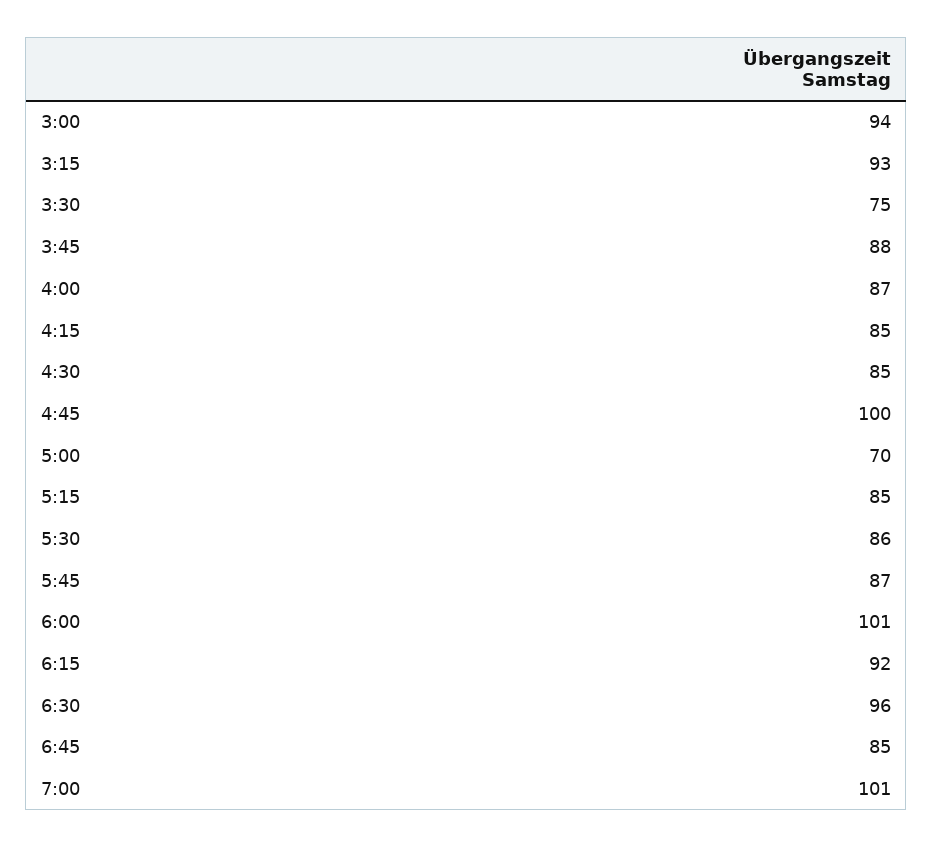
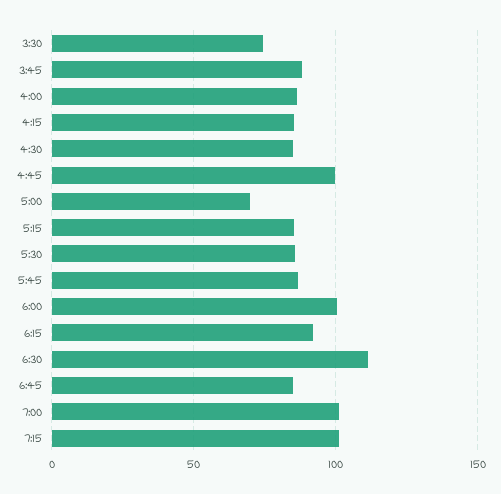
3:00: 94 -> none
3:15: 93 -> none
6:30: 96 -> 110
7:15: none -> 100

